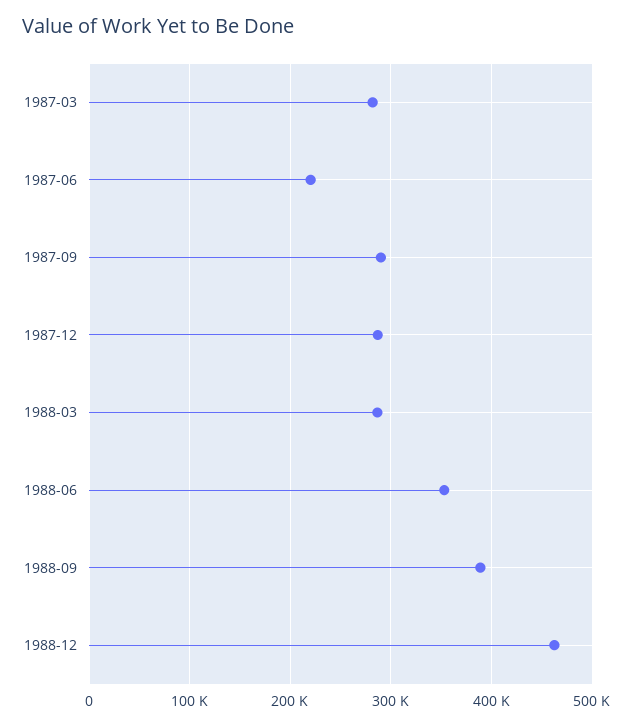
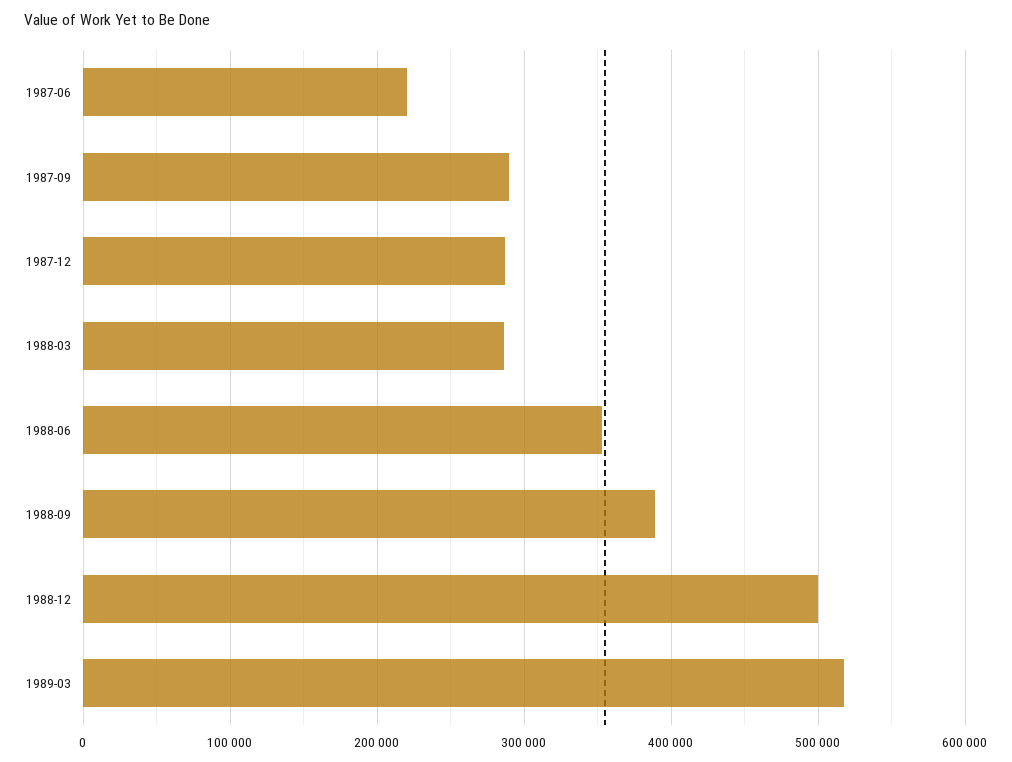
1987-03: 280000 -> none
1988-12: 460000 -> 500000
1989-03: none -> 520000

